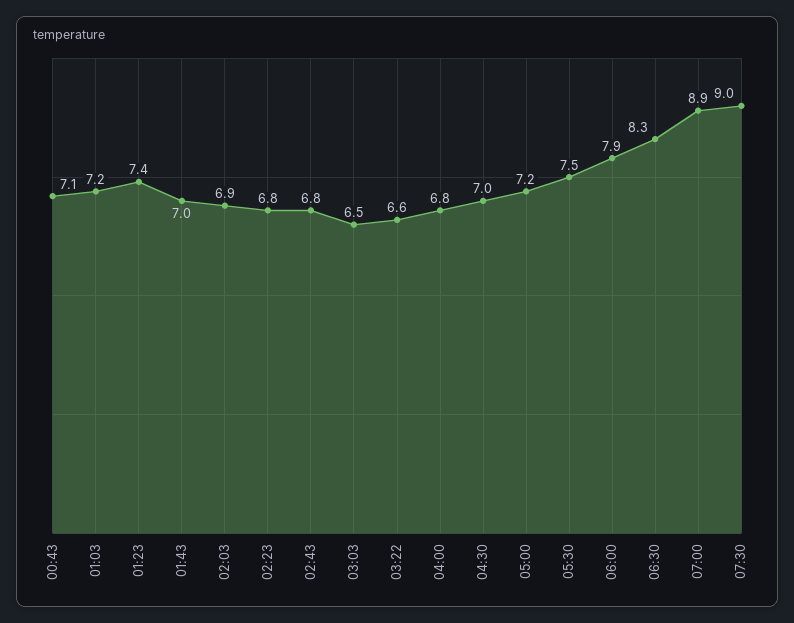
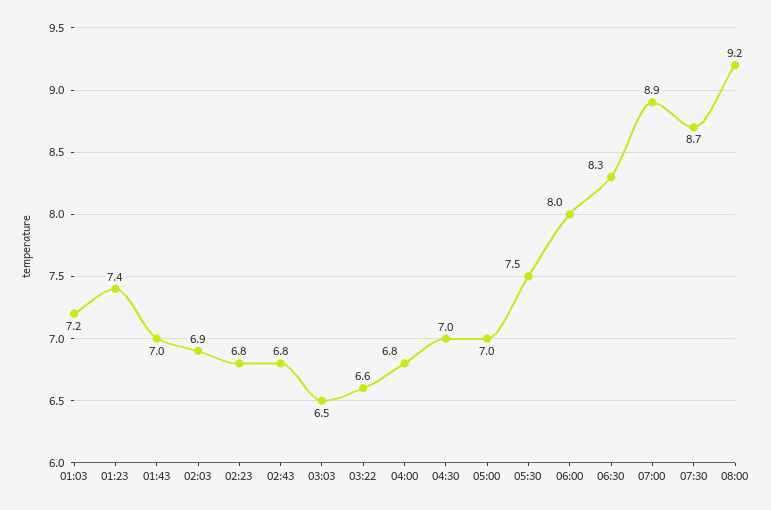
00:43: 7.1 -> none
05:00: 7.2 -> 7
06:00: 7.9 -> 8
07:30: 9 -> 8.7
08:00: none -> 9.2

